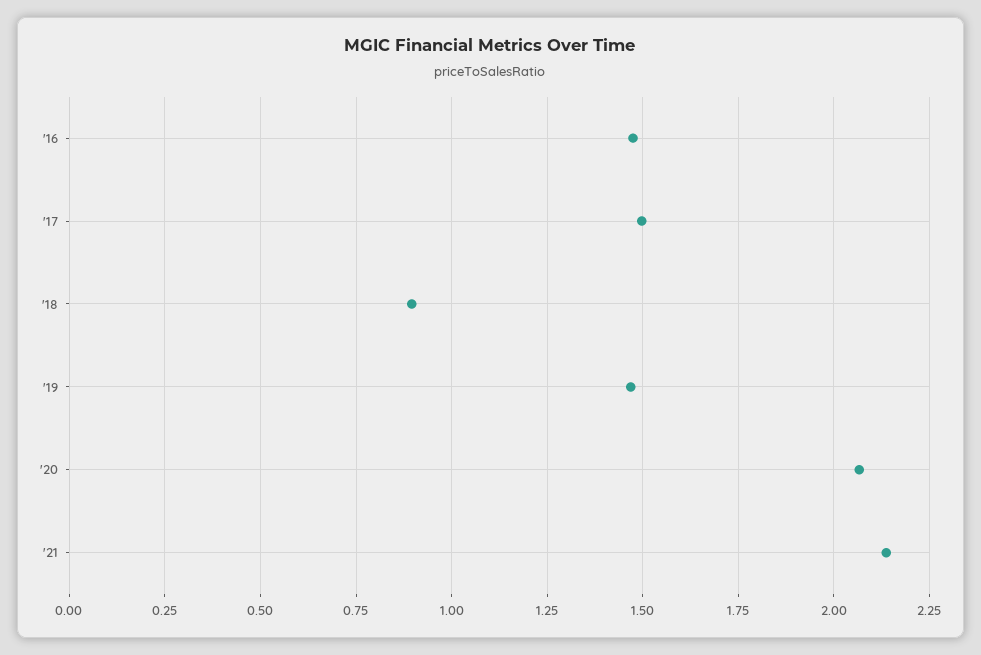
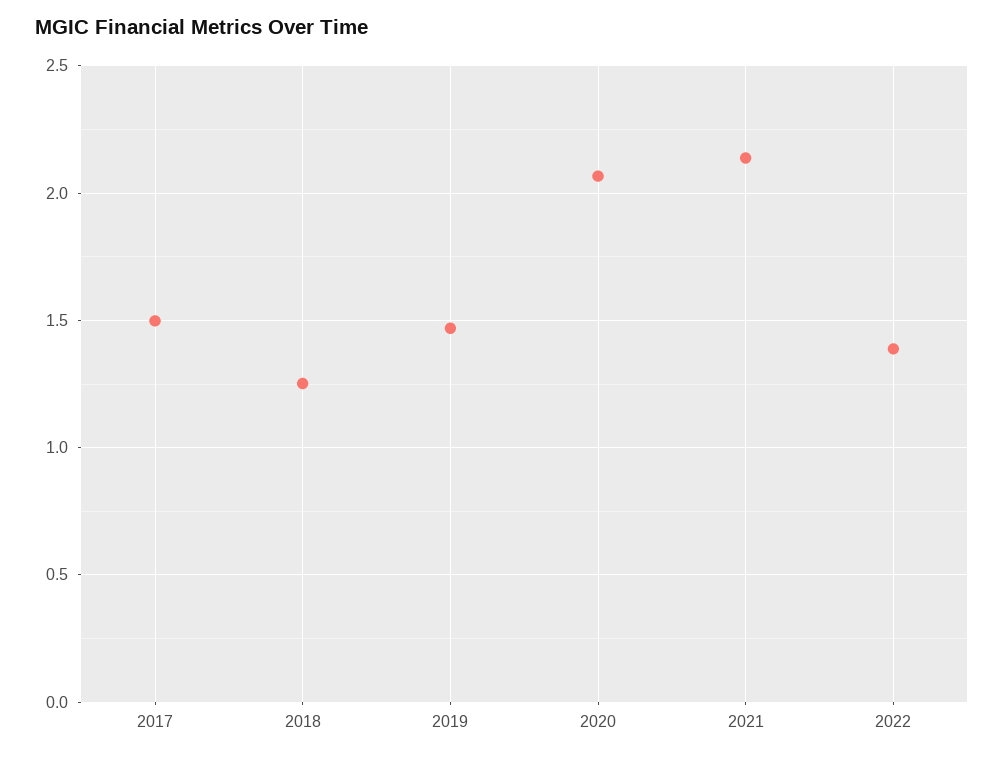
'16: 1.475 -> none
'18: 0.9 -> 1.25
2022: none -> 1.4

